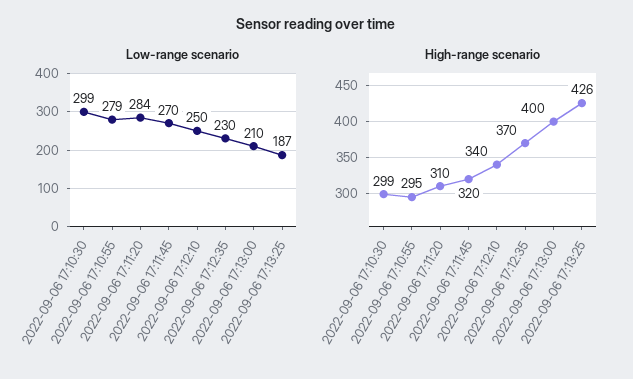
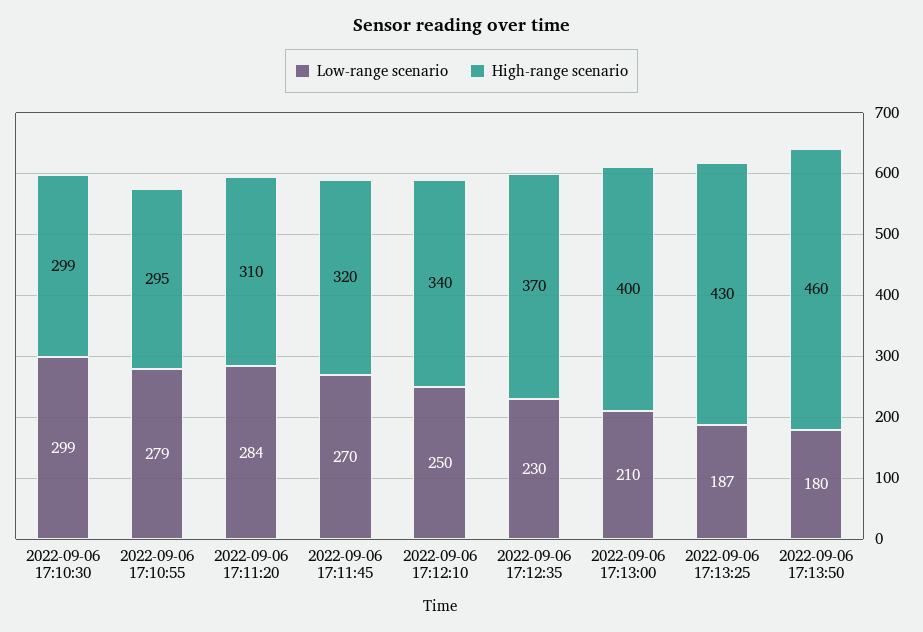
High-range scenario, 2022-09-06 17:13:25: 426 -> 430
Low-range scenario, 2022-09-06 17:13:50: none -> 180
High-range scenario, 2022-09-06 17:13:50: none -> 460

